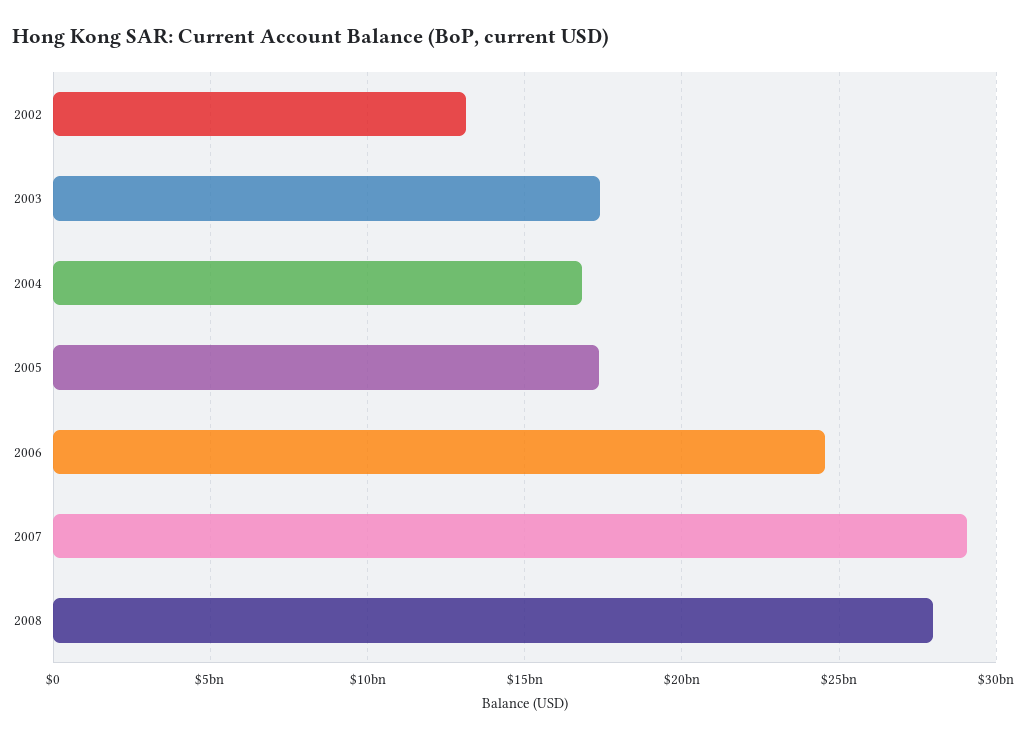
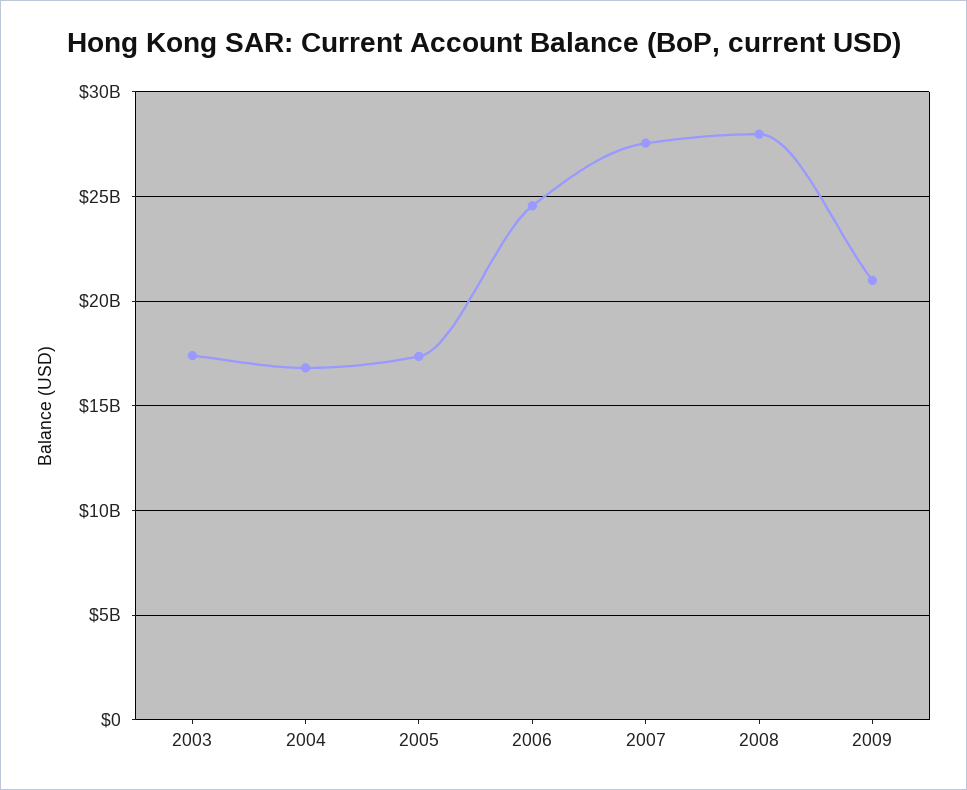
2002: 13000000000 -> none
2007: 29000000000 -> 27500000000
2009: none -> 21000000000

